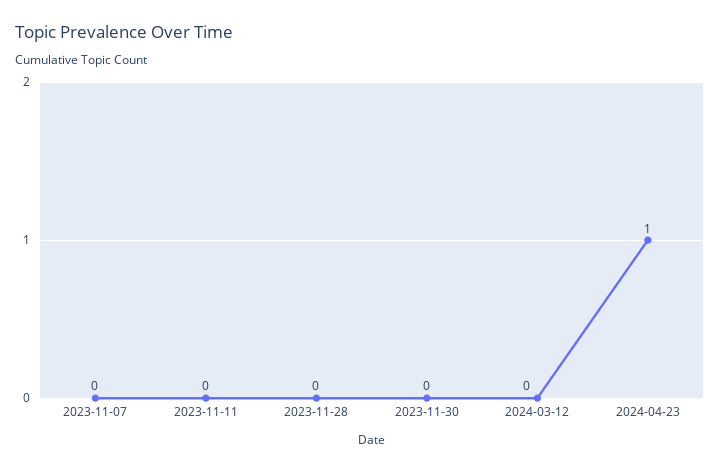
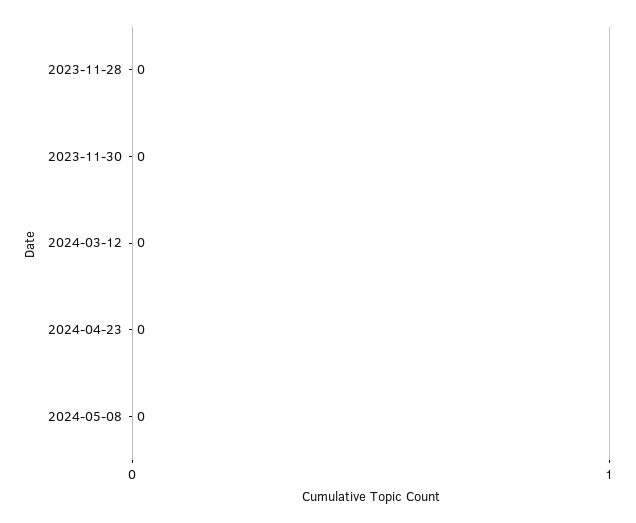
2023-11-07: 0 -> none
2023-11-11: 0 -> none
2024-04-23: 1 -> 0
2024-05-08: none -> 0

